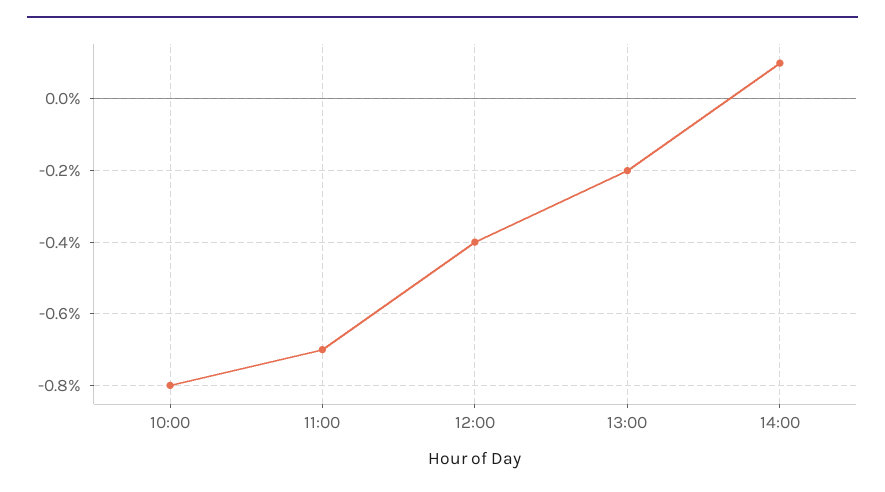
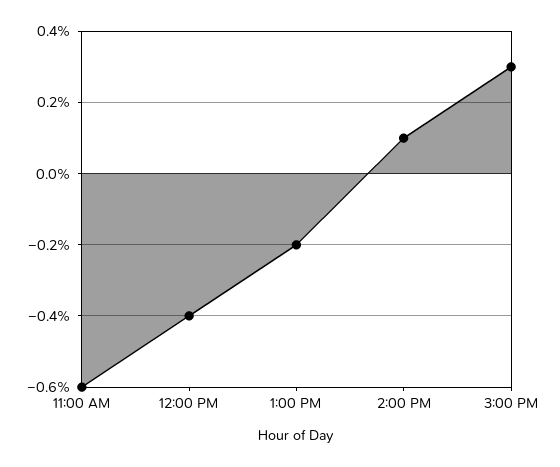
10:00: -0.8 -> none
11:00: -0.7 -> -0.6
3:00 PM: none -> 0.3

